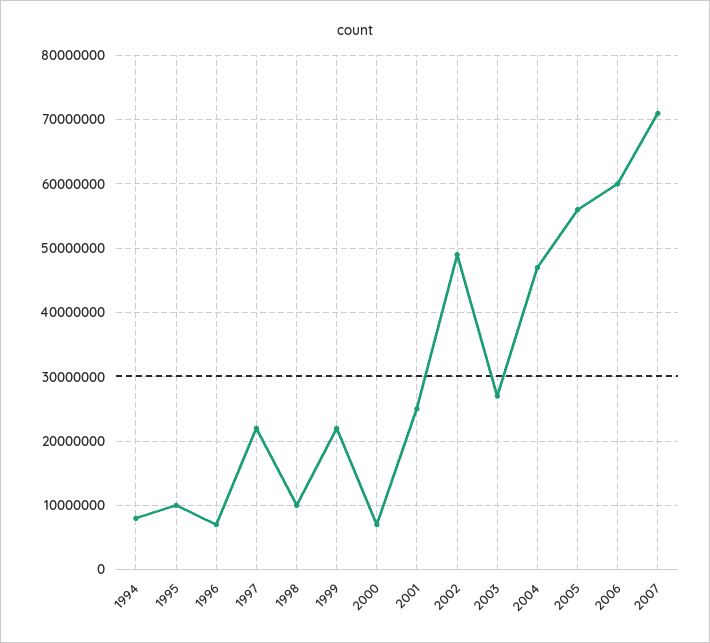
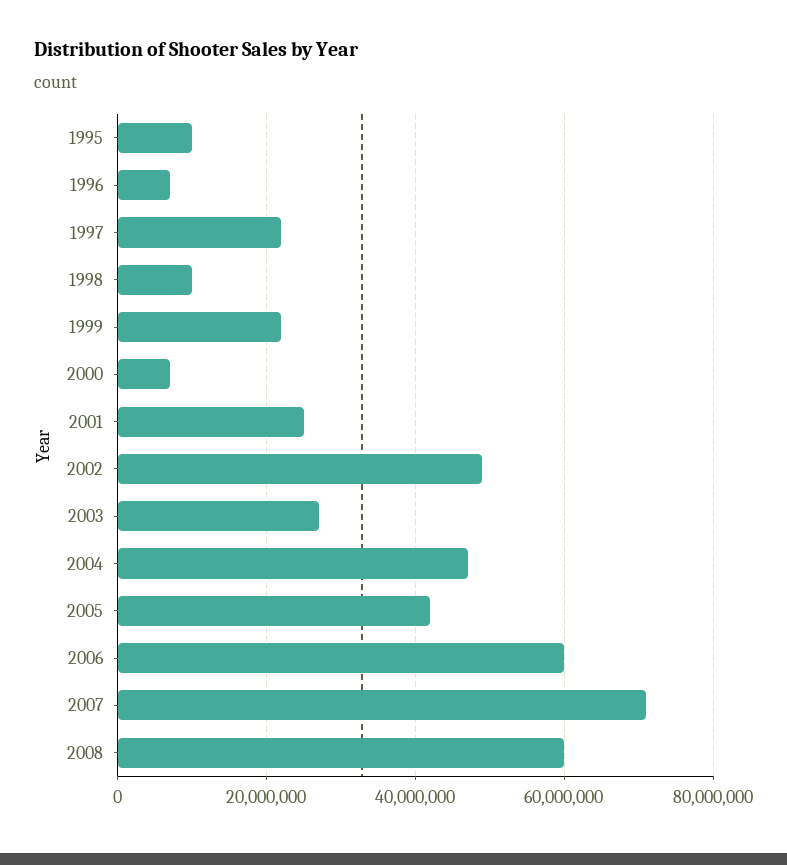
1994: 8000000 -> none
2005: 56000000 -> 42000000
2008: none -> 60000000

